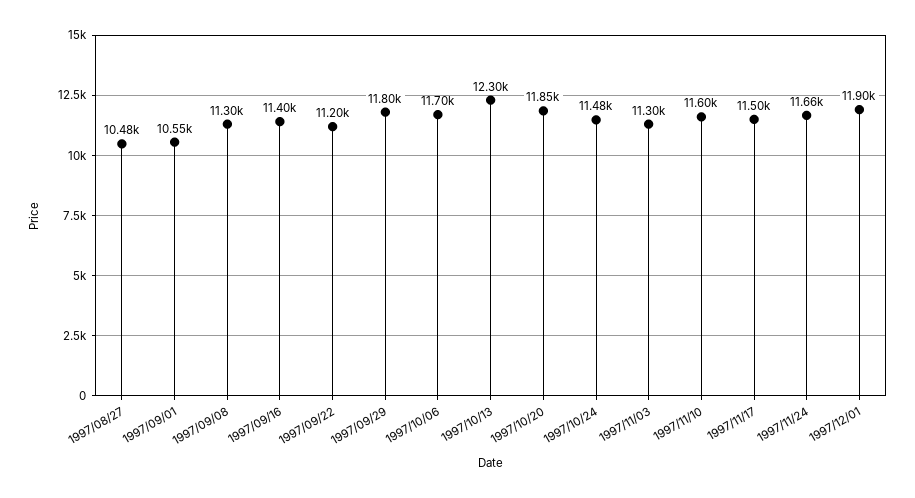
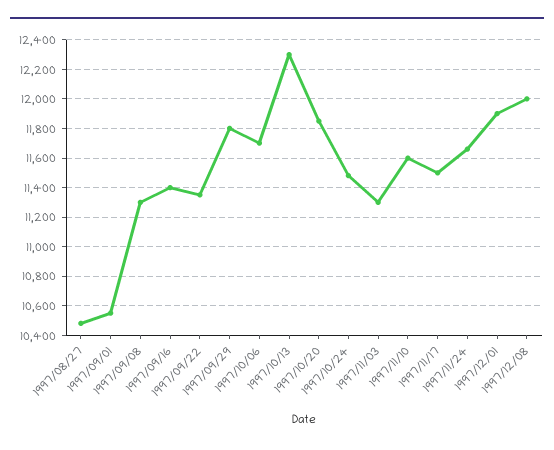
1997/09/22: 11200 -> 11350
1997/12/08: none -> 12000

